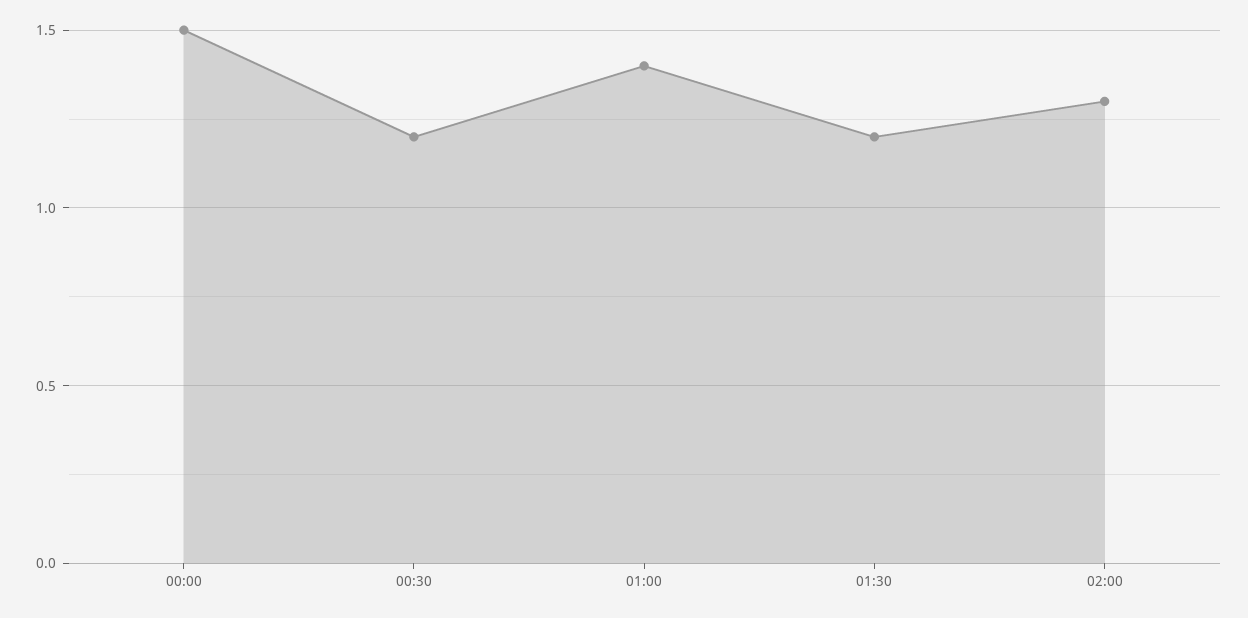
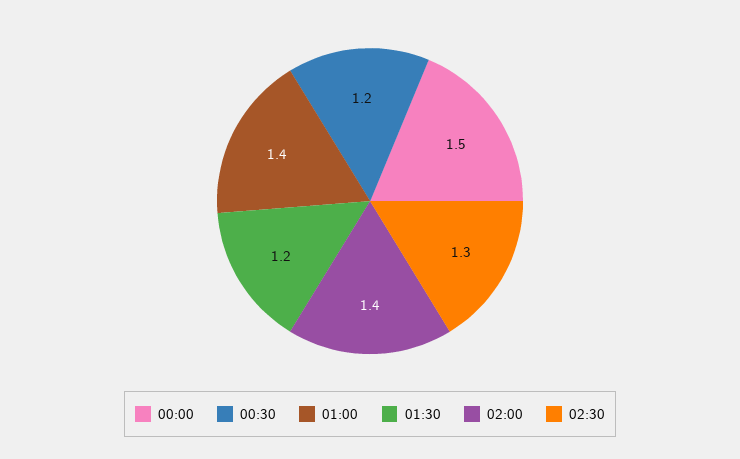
02:00: 1.3 -> 1.4
02:30: none -> 1.3

